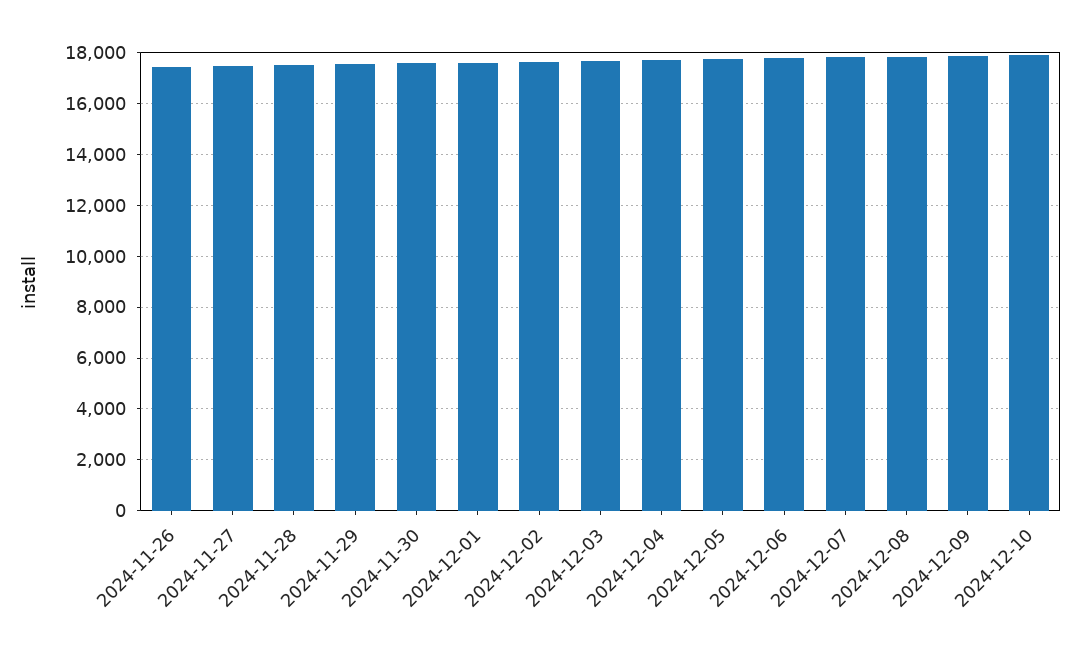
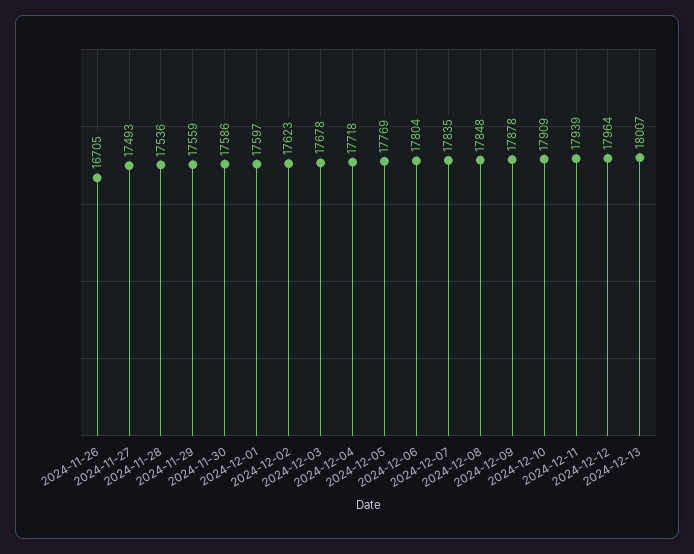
2024-11-26: 17500 -> 16705
2024-12-11: none -> 17939
2024-12-12: none -> 17964
2024-12-13: none -> 18007

